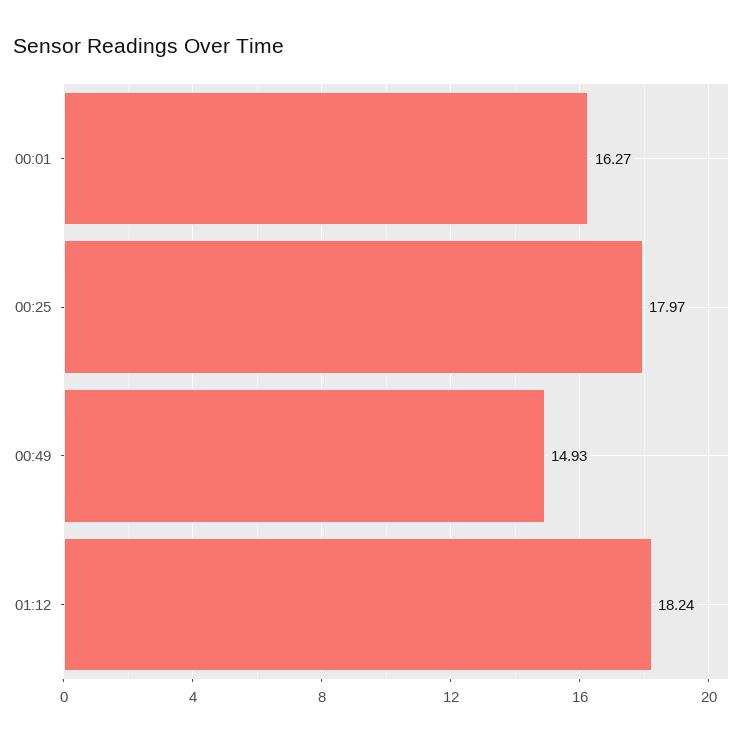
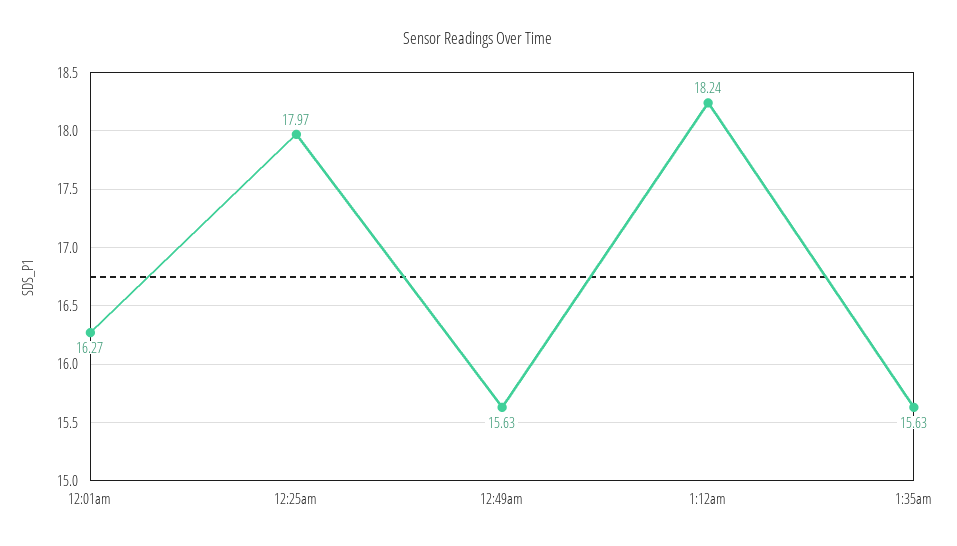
00:49: 14.93 -> 15.63
1:35am: none -> 15.63

